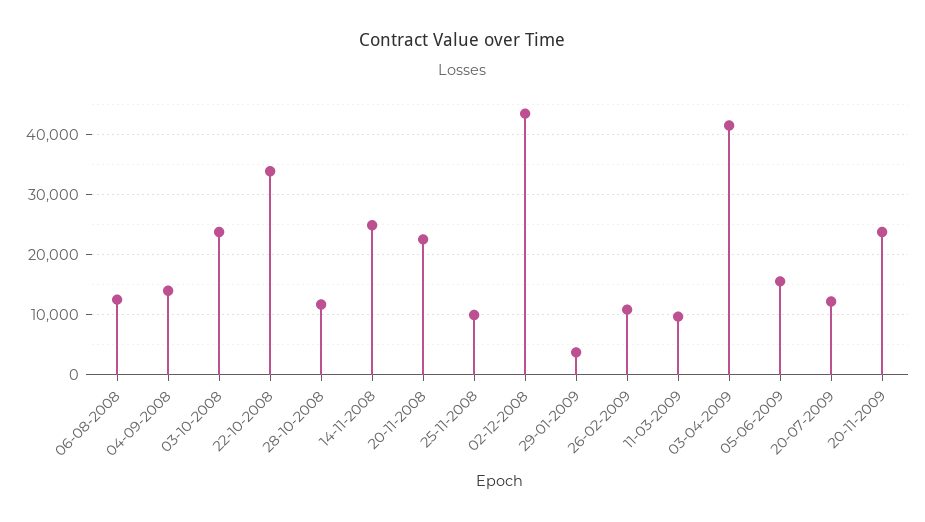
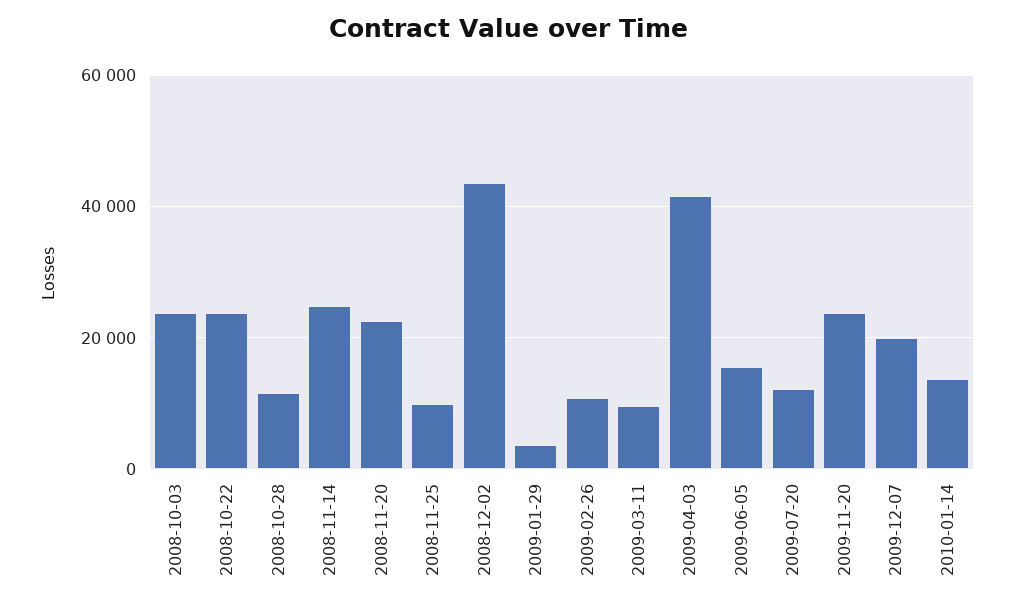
06-08-2008: 12000 -> none
04-09-2008: 14000 -> none
22-10-2008: 34000 -> 24000
2009-12-07: none -> 20000
2010-01-14: none -> 14000

